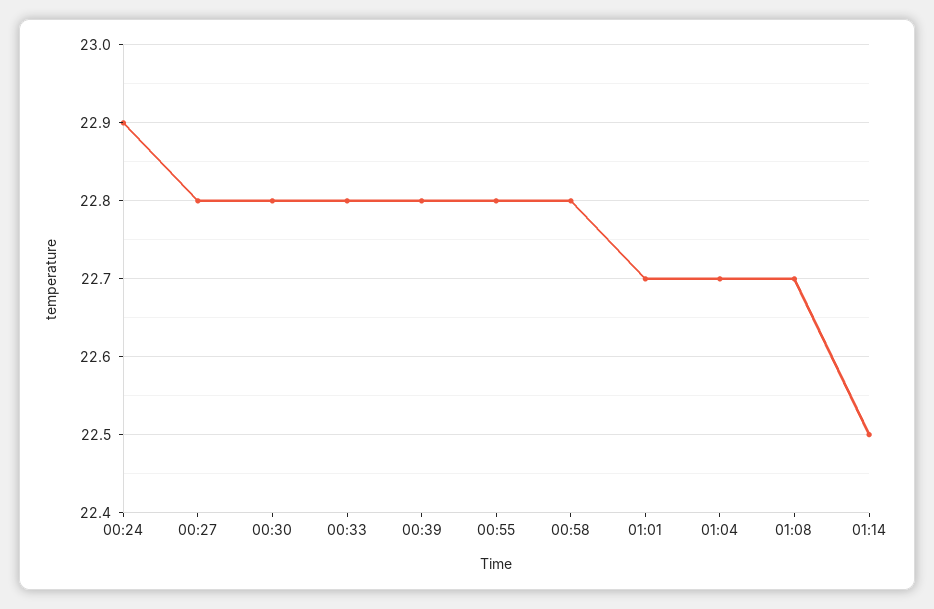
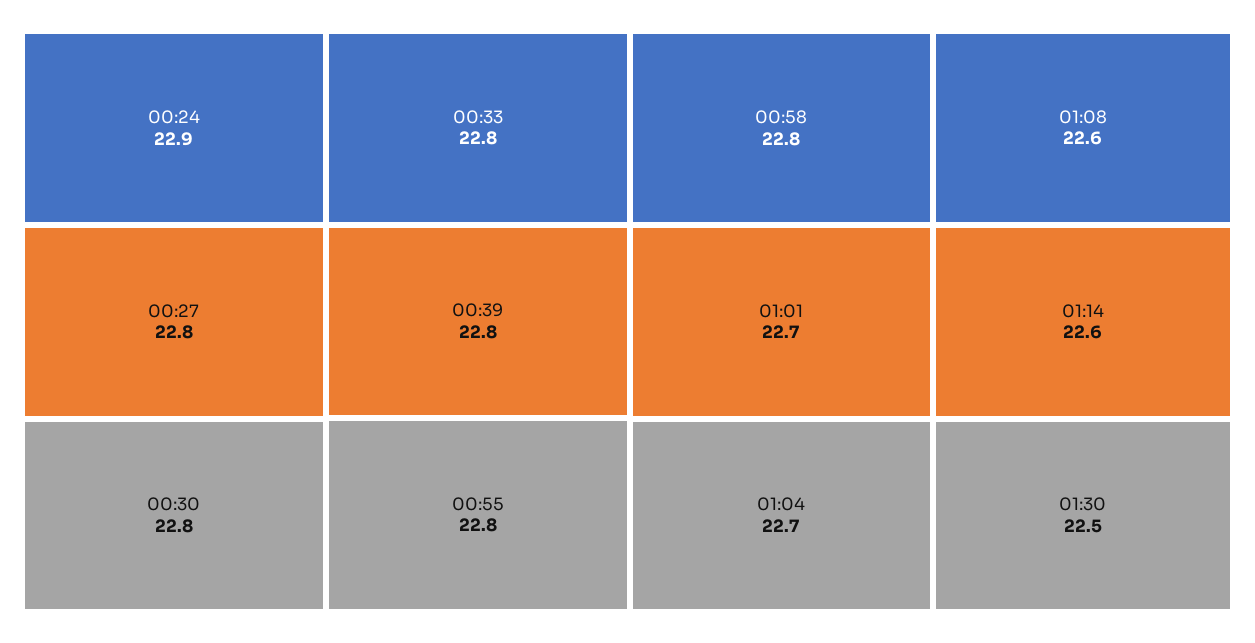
01:08: 22.7 -> 22.6
01:14: 22.5 -> 22.6
01:30: none -> 22.5

